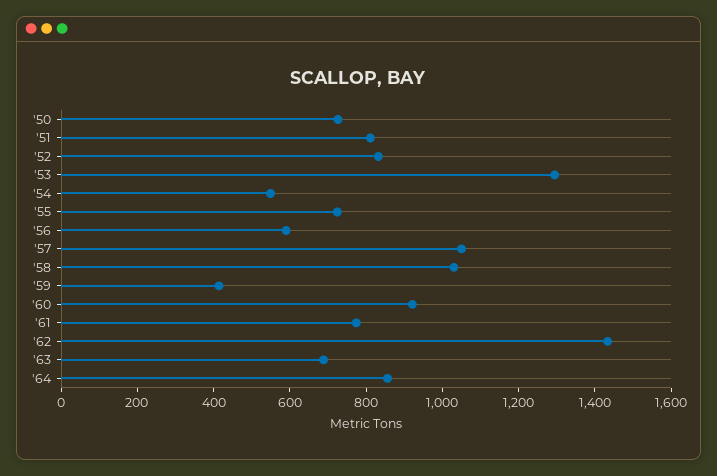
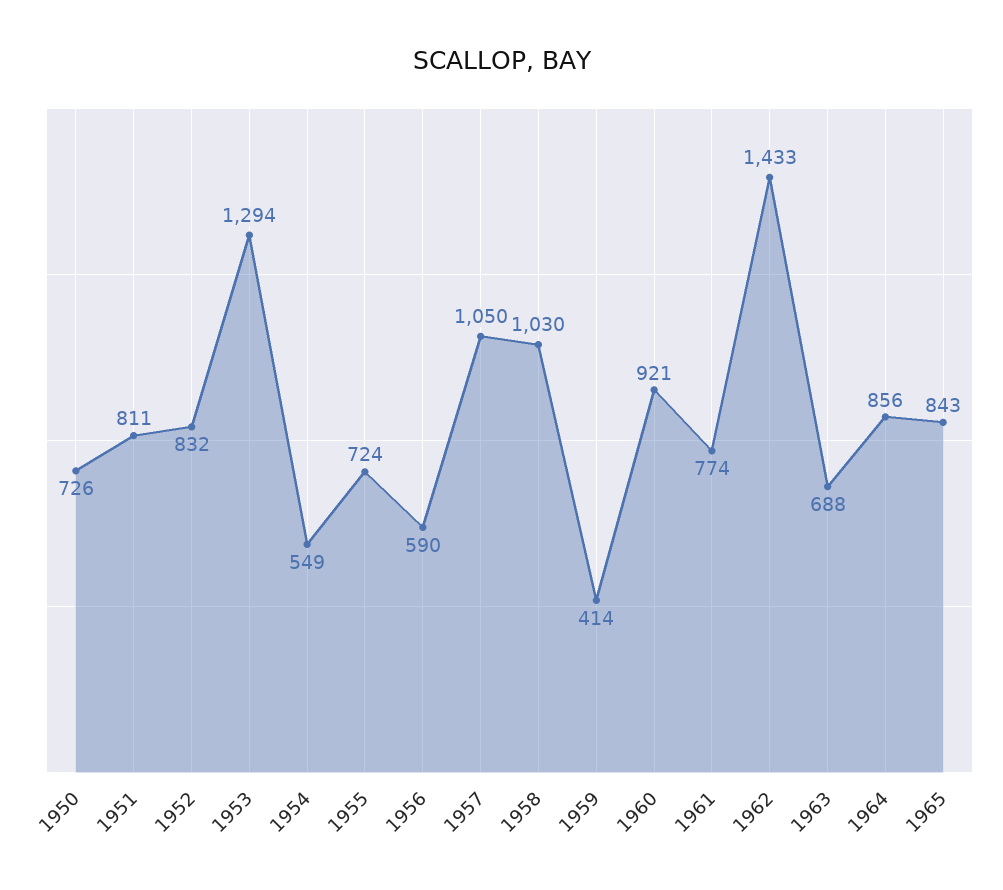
1965: none -> 843

